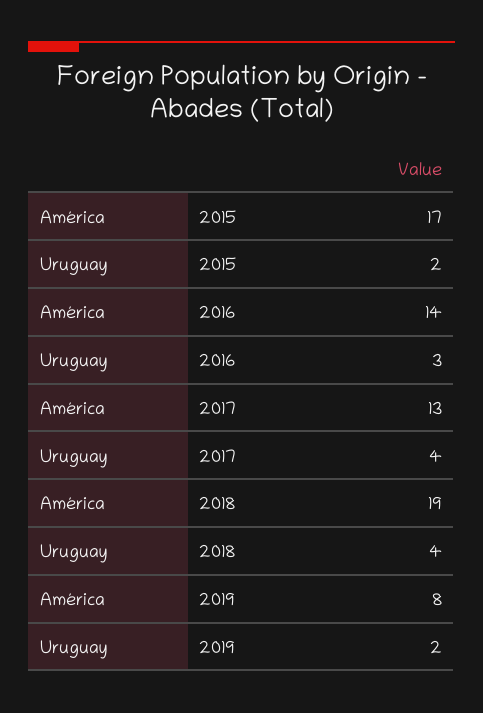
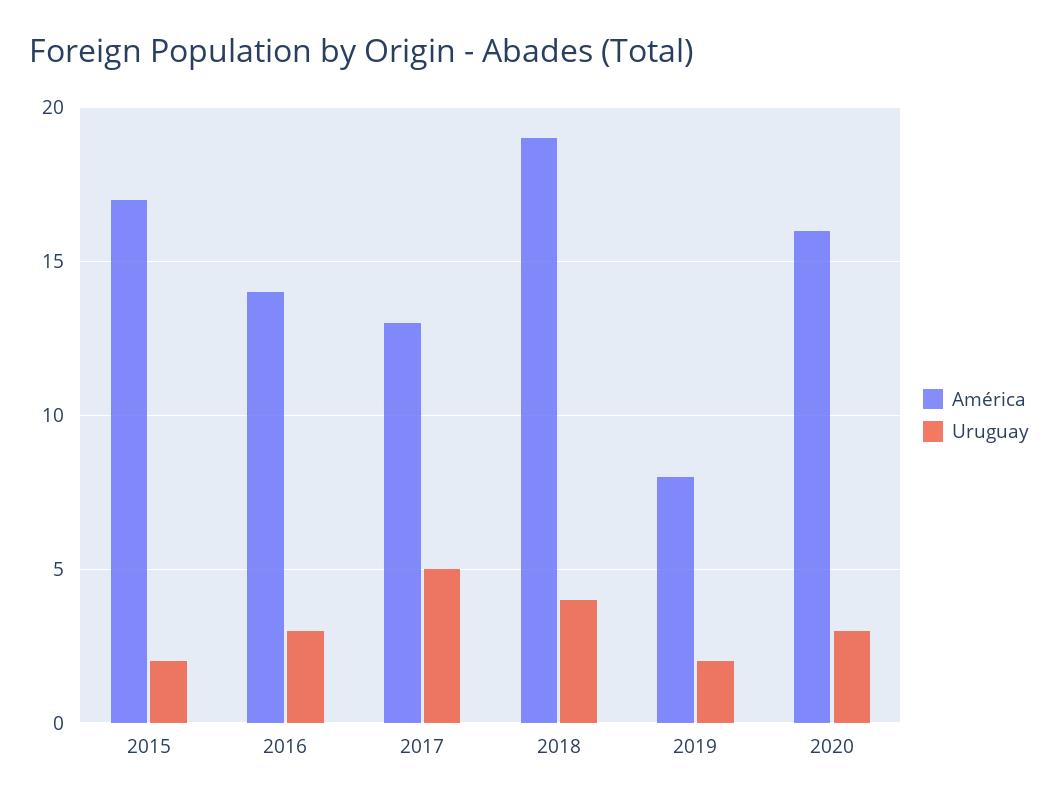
Uruguay, 2017: 4 -> 5
América, 2020: none -> 16
Uruguay, 2020: none -> 3

